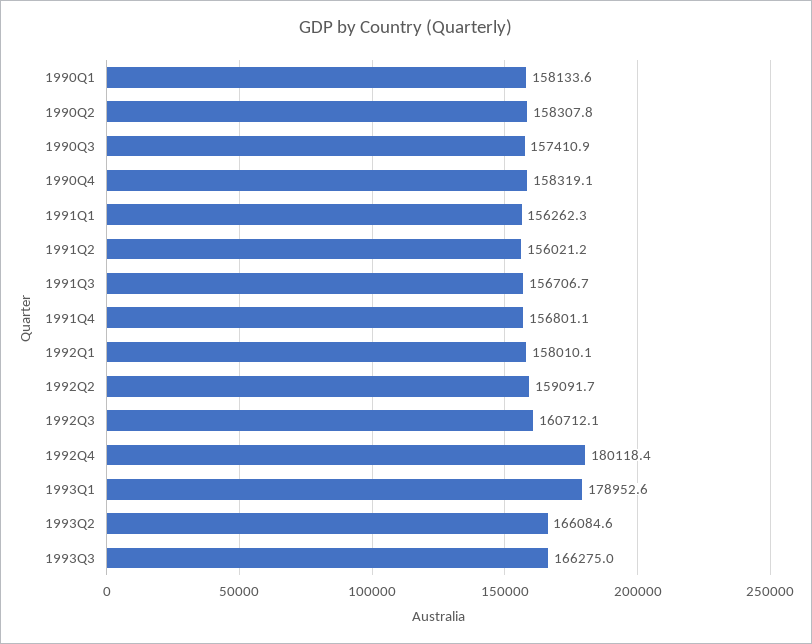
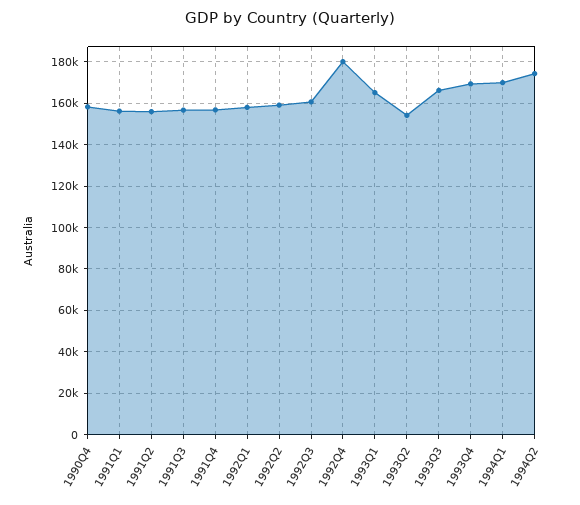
1990Q1: 158133.6 -> none
1990Q2: 158307.8 -> none
1990Q3: 157410.9 -> none
1993Q1: 178952.6 -> 165000
1993Q2: 166084.6 -> 155000
1993Q4: none -> 170000
1994Q1: none -> 170000
1994Q2: none -> 175000

